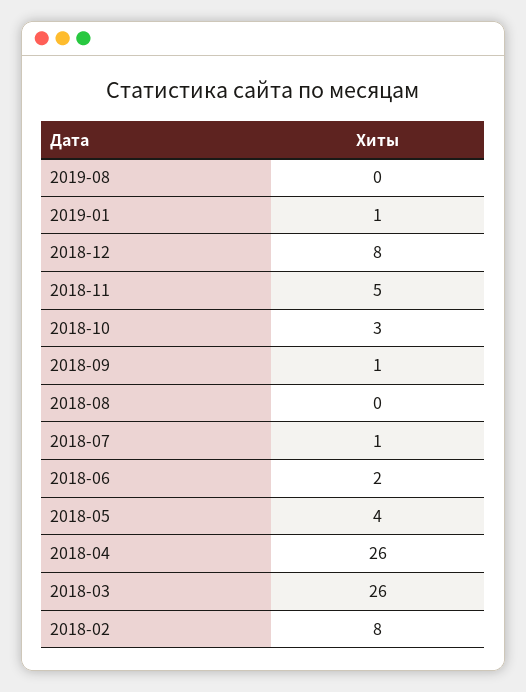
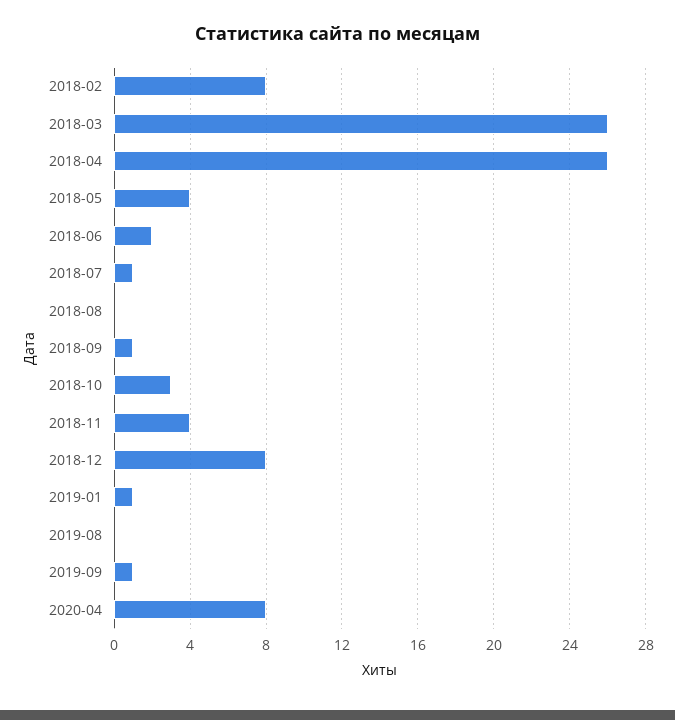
2018-11: 5 -> 4
2019-09: none -> 1
2020-04: none -> 8

